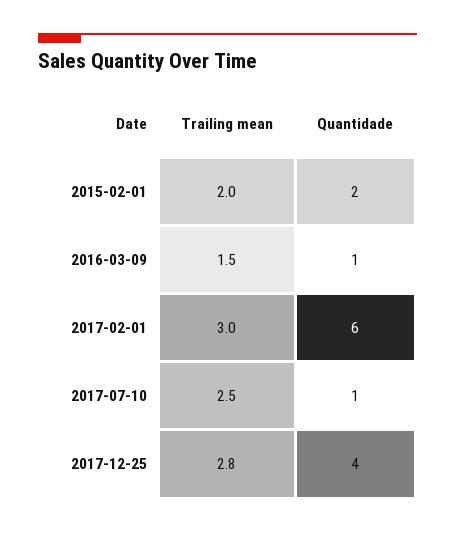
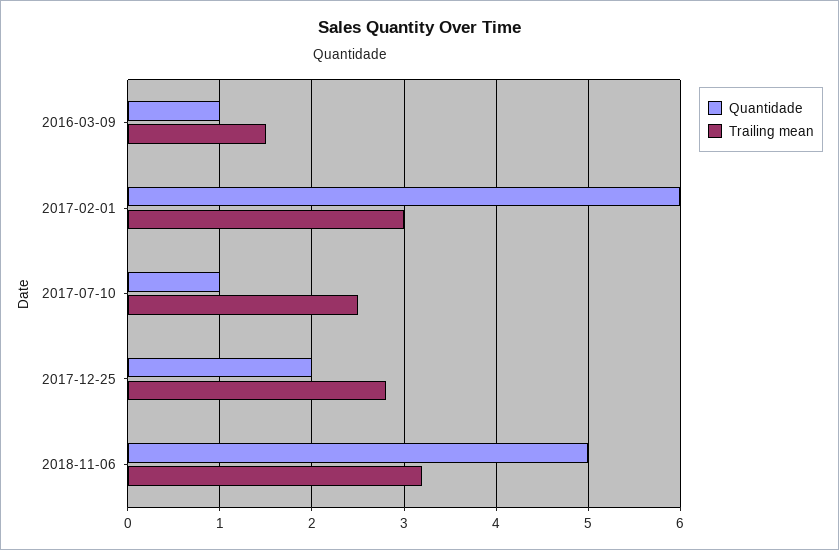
Trailing mean, 2015-02-01: 2 -> none
Quantidade, 2015-02-01: 2 -> none
Quantidade, 2017-12-25: 4 -> 2
Quantidade, 2018-11-06: none -> 5
Trailing mean, 2018-11-06: none -> 3.2

